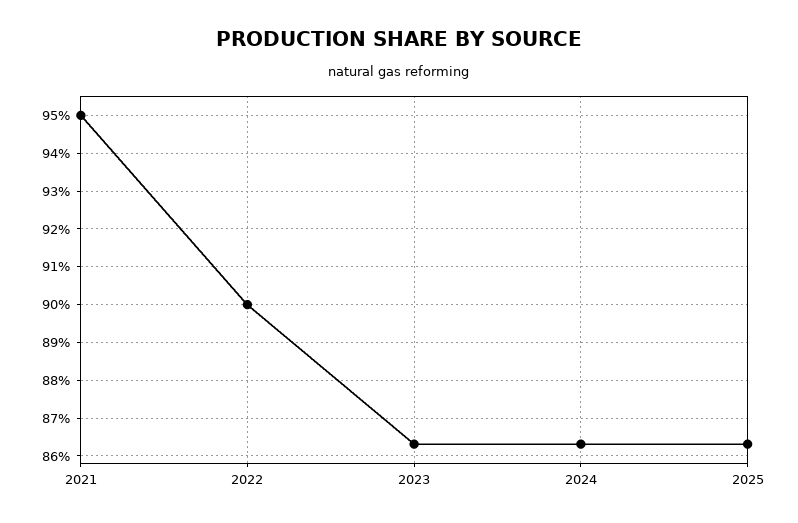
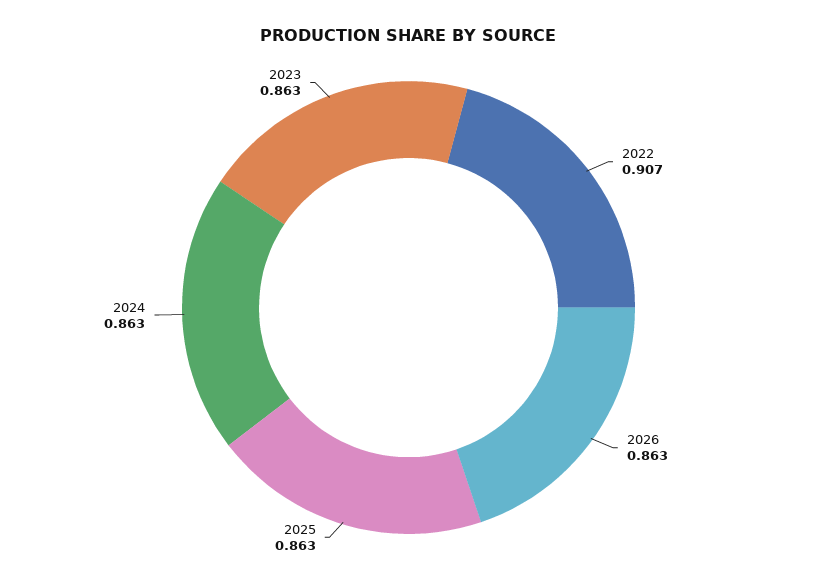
2021: 0.95 -> none
2022: 0.9 -> 0.907
2026: none -> 0.863

